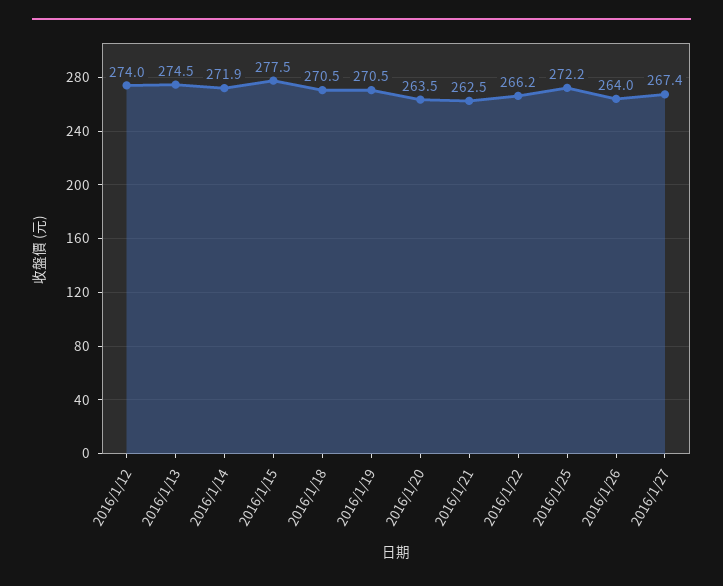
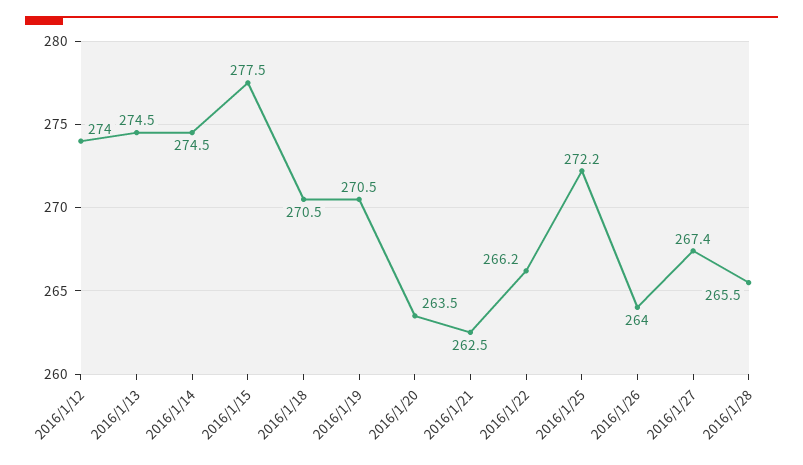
2016/1/14: 271.9 -> 274.5
2016/1/28: none -> 265.5

